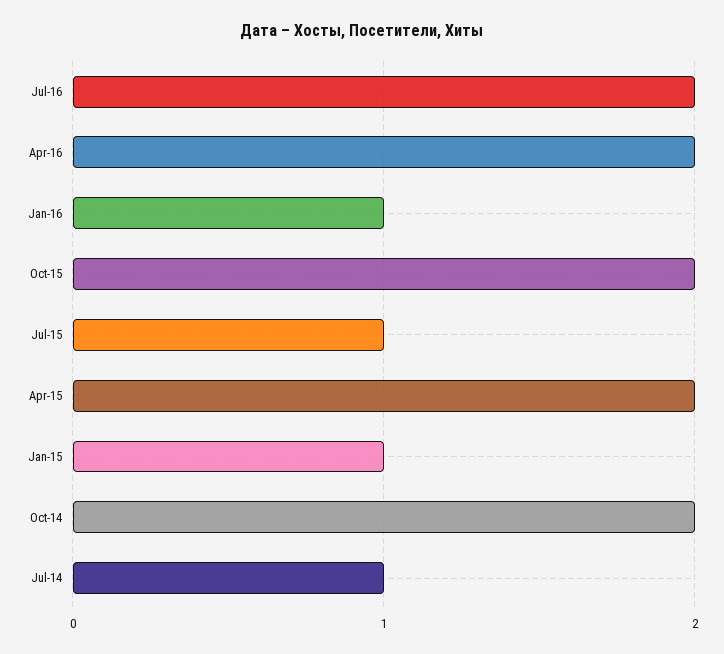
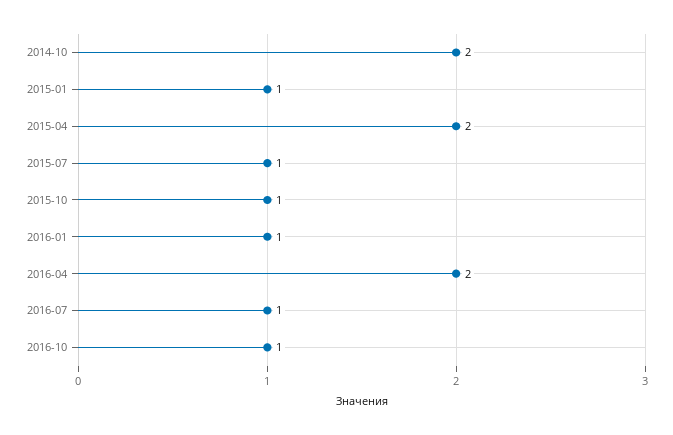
Jul-16: 2 -> 1
Oct-15: 2 -> 1
Jul-14: 1 -> none
2016-10: none -> 1

